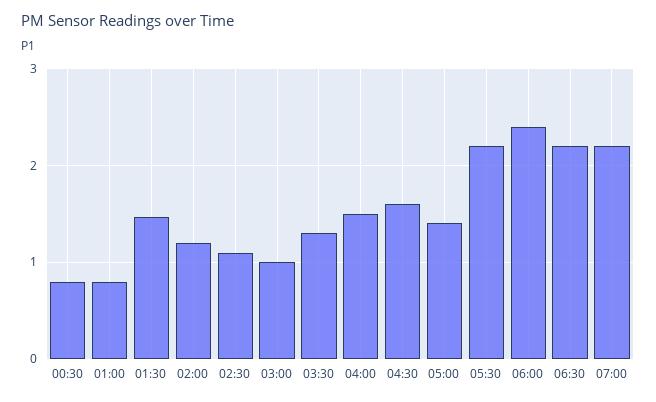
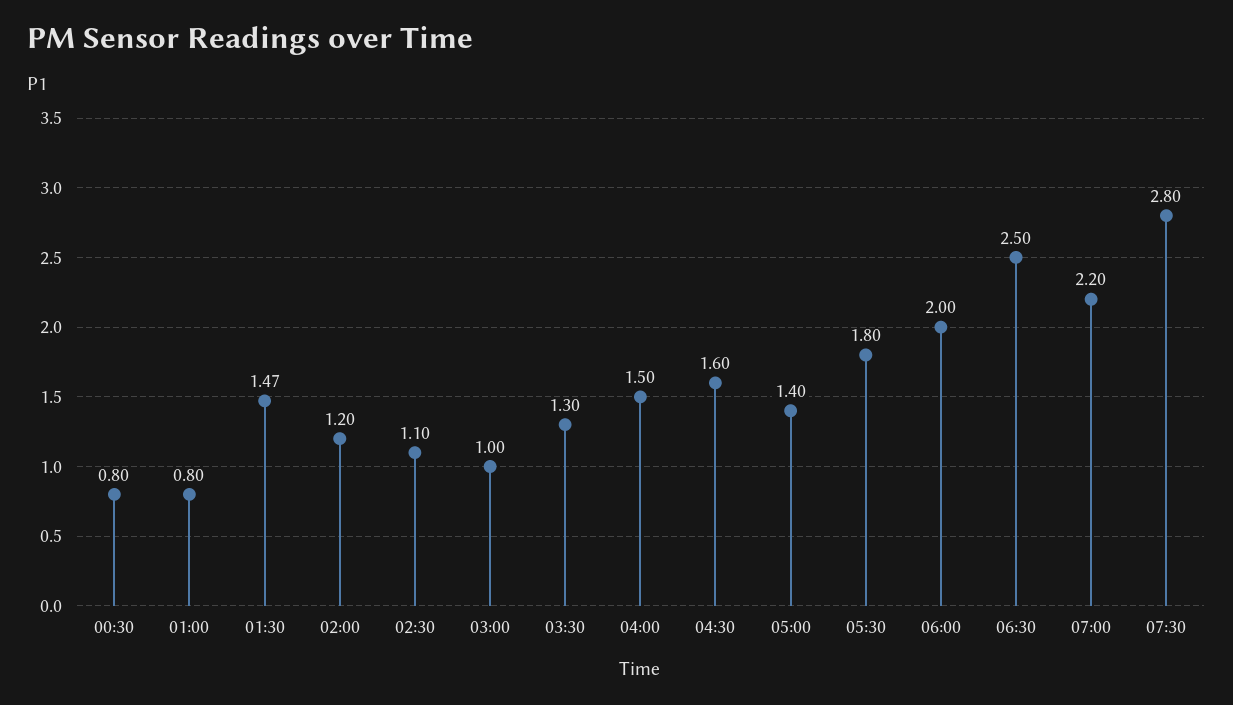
05:30: 2.2 -> 1.8
06:00: 2.4 -> 2
06:30: 2.2 -> 2.5
07:30: none -> 2.8

